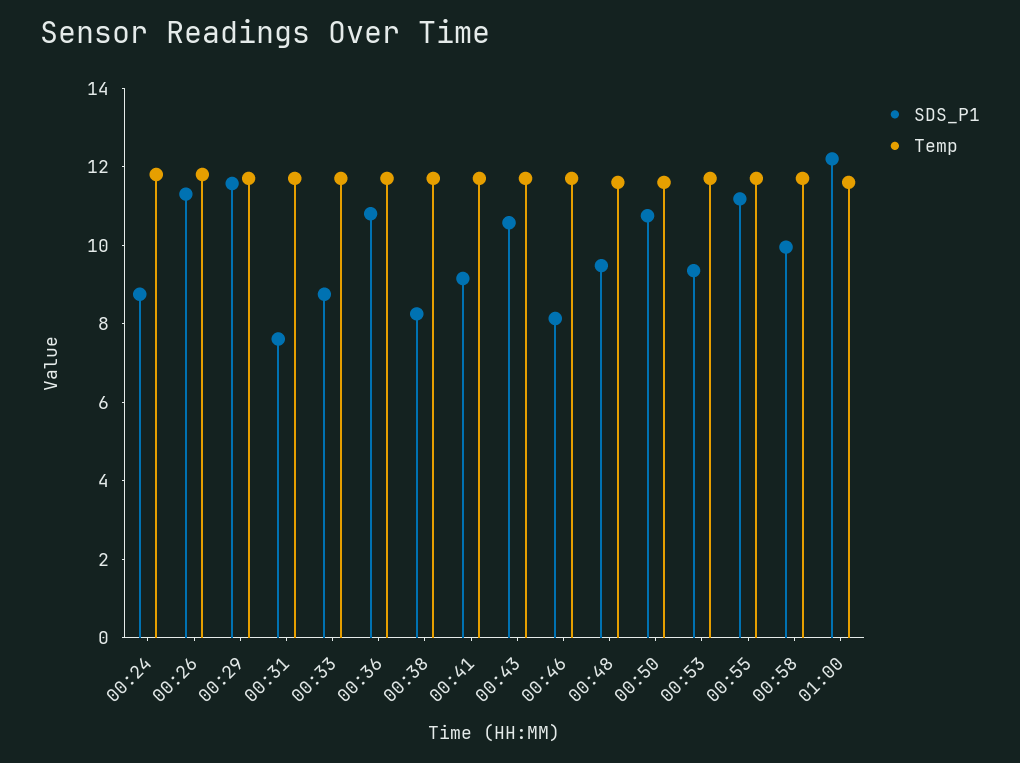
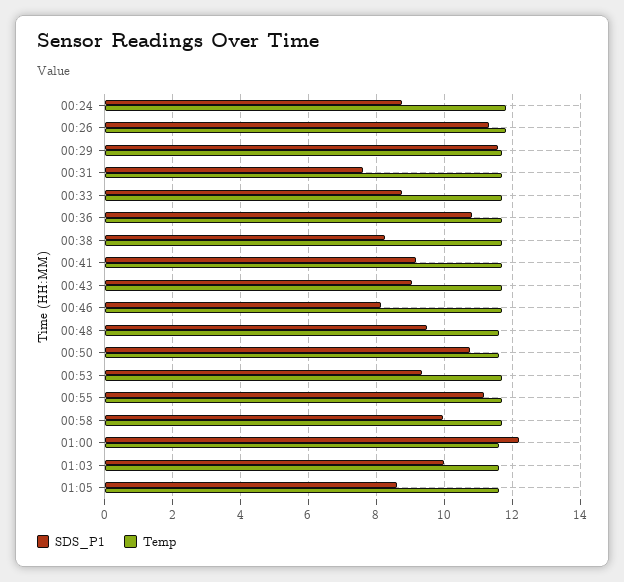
SDS_P1, 00:43: 10.5 -> 9
SDS_P1, 01:03: none -> 10
Temp, 01:03: none -> 11.6
SDS_P1, 01:05: none -> 8.6
Temp, 01:05: none -> 11.6

